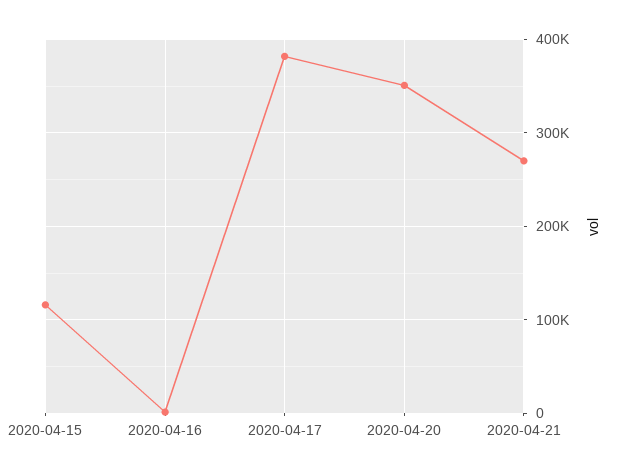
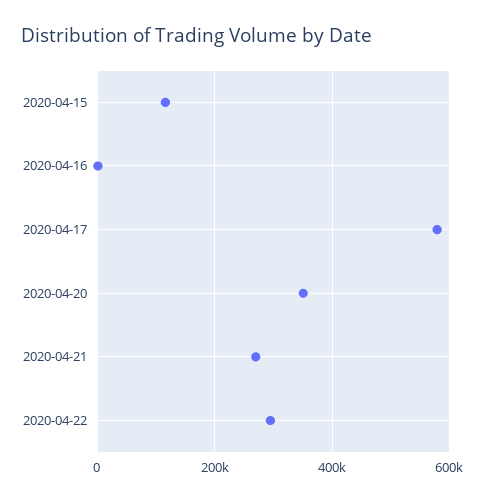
2020-04-17: 380000 -> 580000
2020-04-22: none -> 300000

